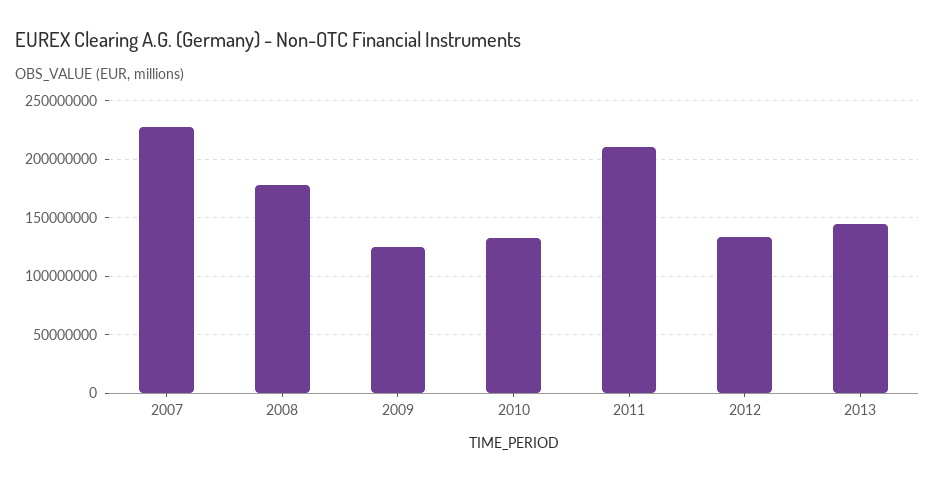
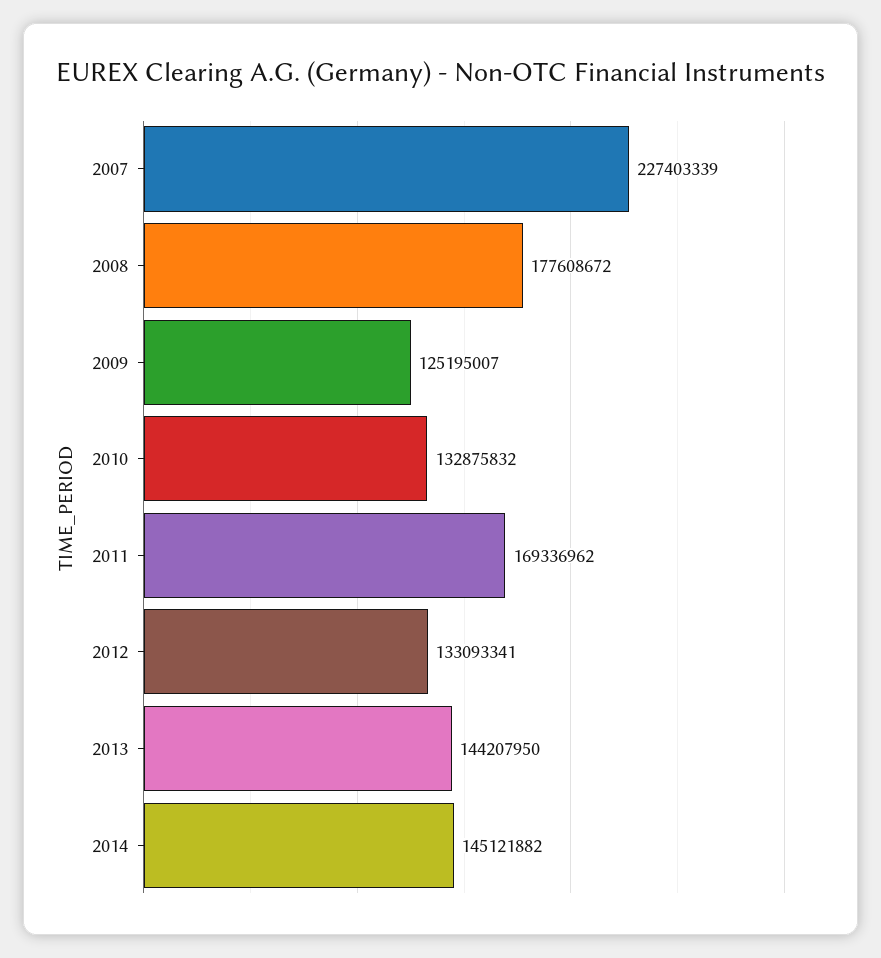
2011: 210000000 -> 169336962
2014: none -> 145121882

